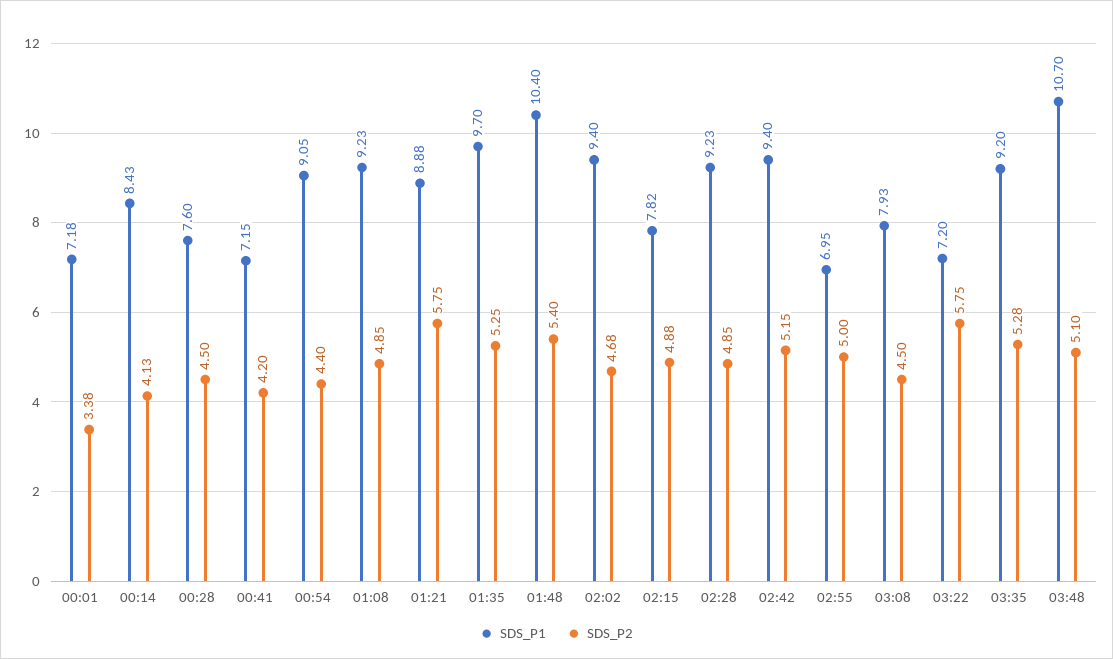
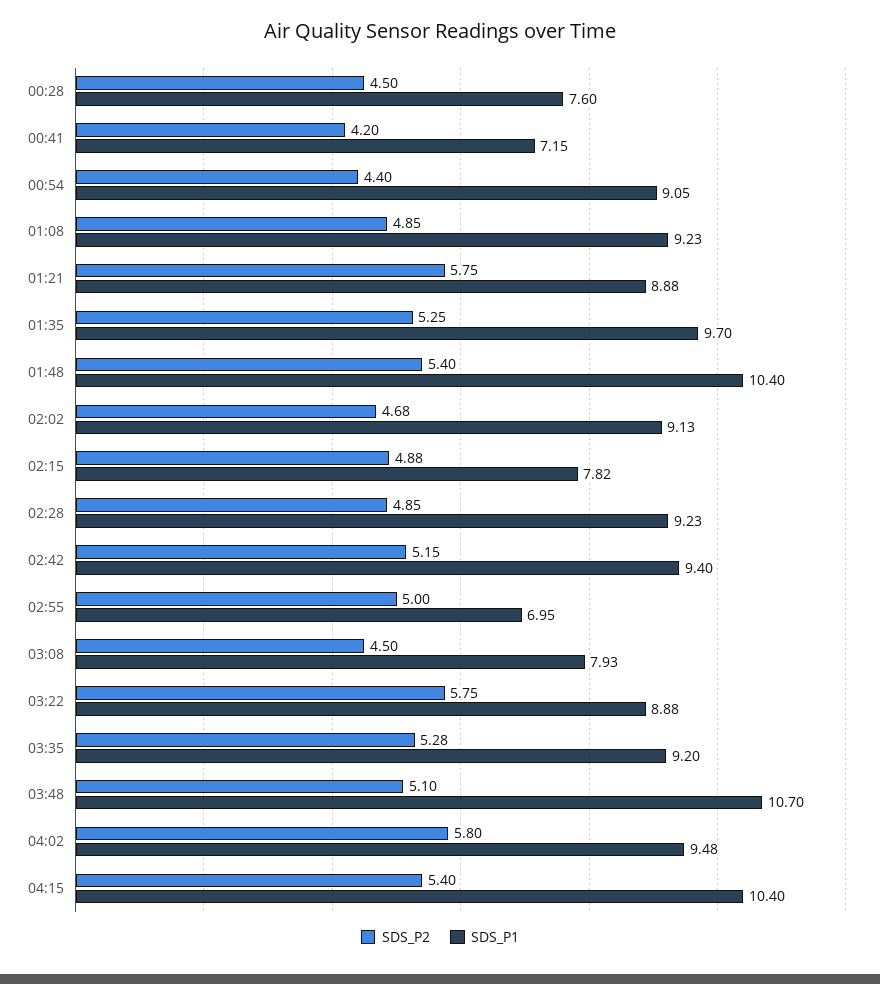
SDS_P1, 00:01: 7.18 -> none
SDS_P2, 00:01: 3.38 -> none
SDS_P1, 00:14: 8.43 -> none
SDS_P2, 00:14: 4.13 -> none
SDS_P1, 02:02: 9.4 -> 9.13
SDS_P1, 03:22: 7.2 -> 8.88
SDS_P2, 04:02: none -> 5.8
SDS_P1, 04:02: none -> 9.48
SDS_P2, 04:15: none -> 5.4
SDS_P1, 04:15: none -> 10.4

